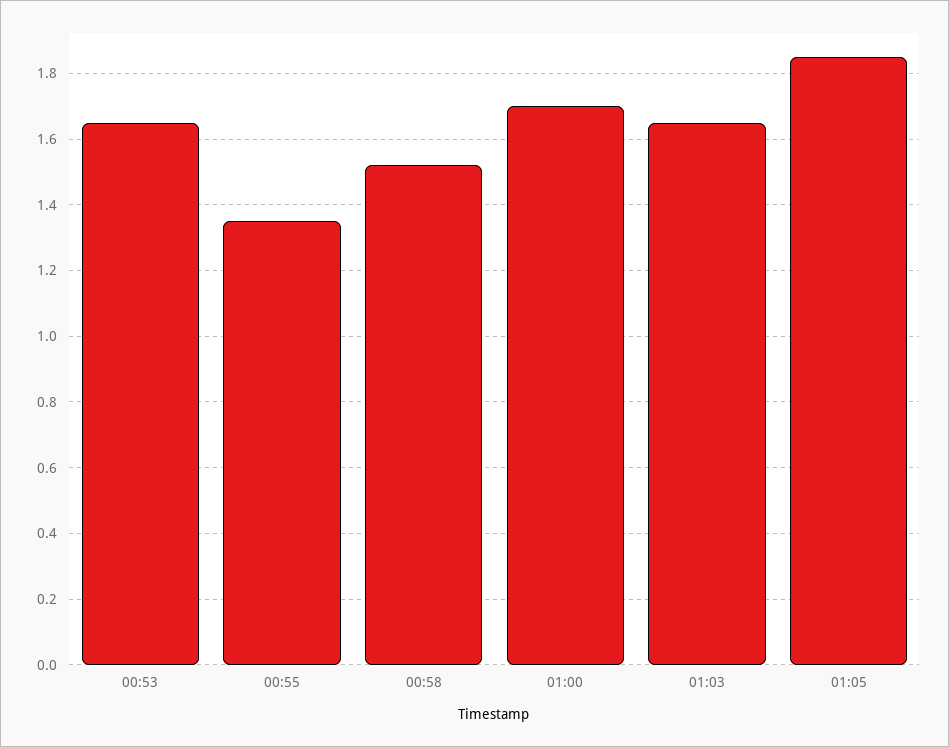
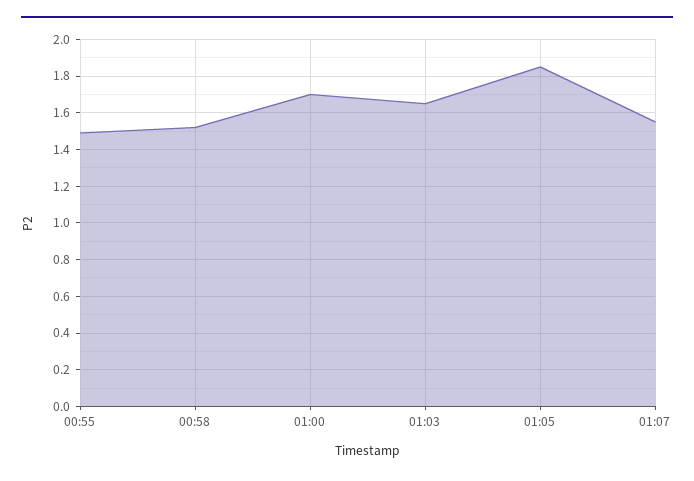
00:53: 1.65 -> none
00:55: 1.35 -> 1.5
01:07: none -> 1.55

